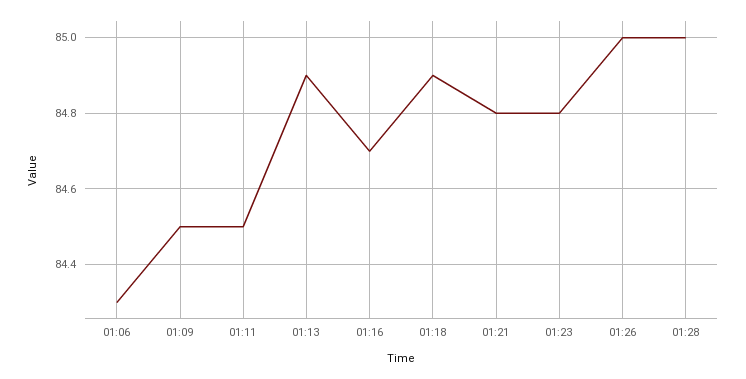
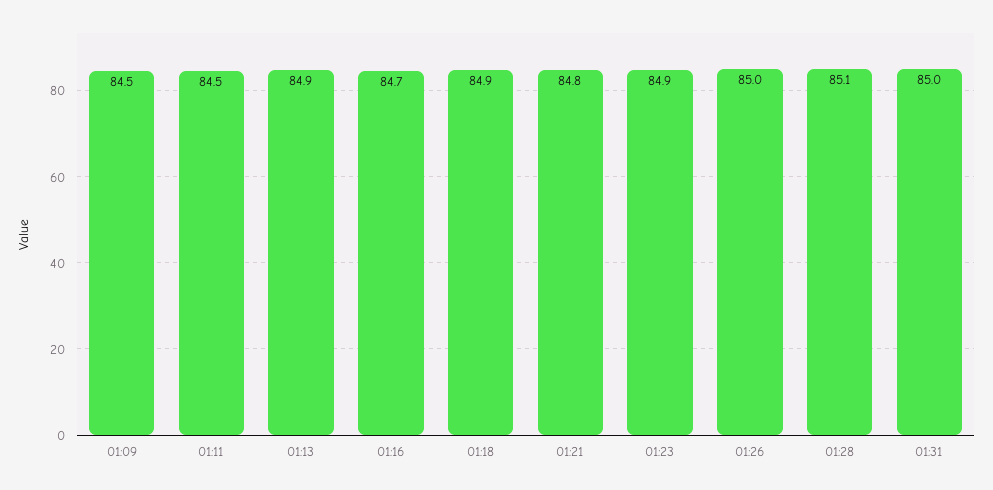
01:06: 84.3 -> none
01:23: 84.8 -> 84.9
01:28: 85 -> 85.1
01:31: none -> 85

